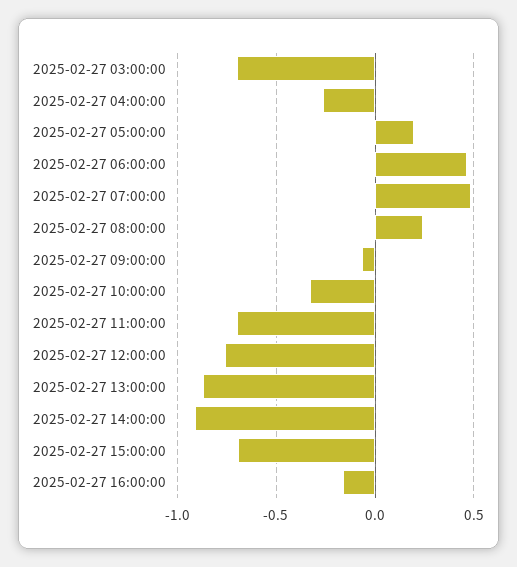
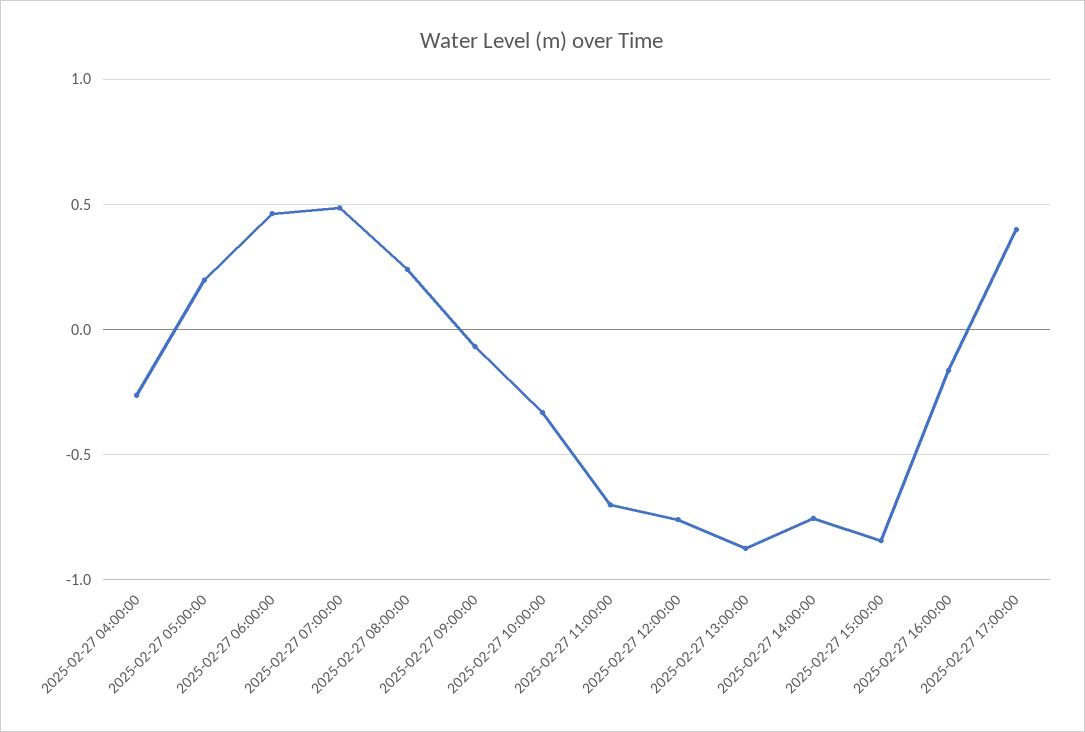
2025-02-27 03:00:00: -0.7 -> none
2025-02-27 14:00:00: -0.9 -> -0.75
2025-02-27 15:00:00: -0.7 -> -0.85
2025-02-27 17:00:00: none -> 0.4

